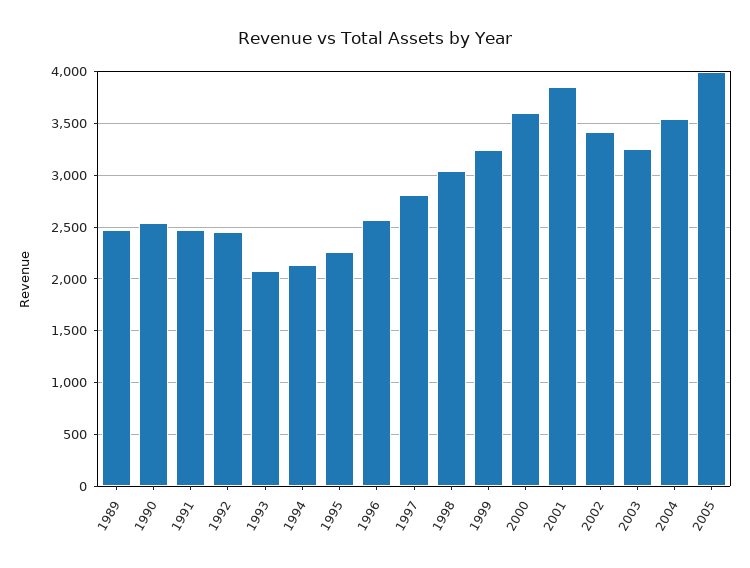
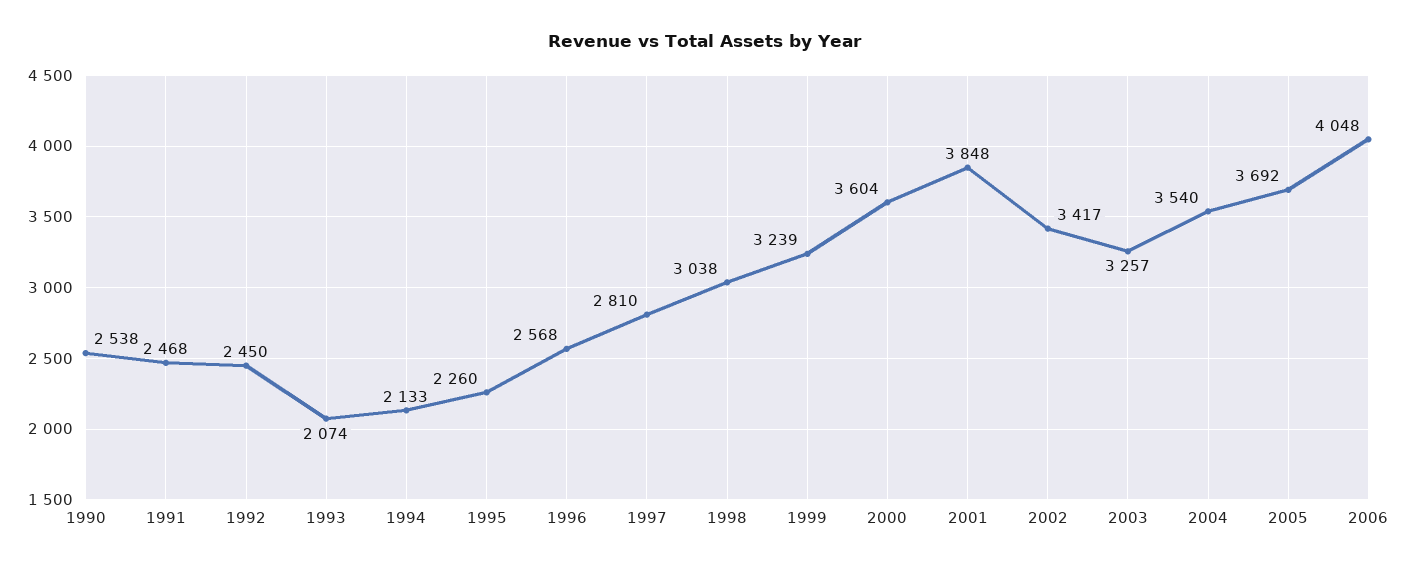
1989: 2500 -> none
2005: 4000 -> 3692
2006: none -> 4048

